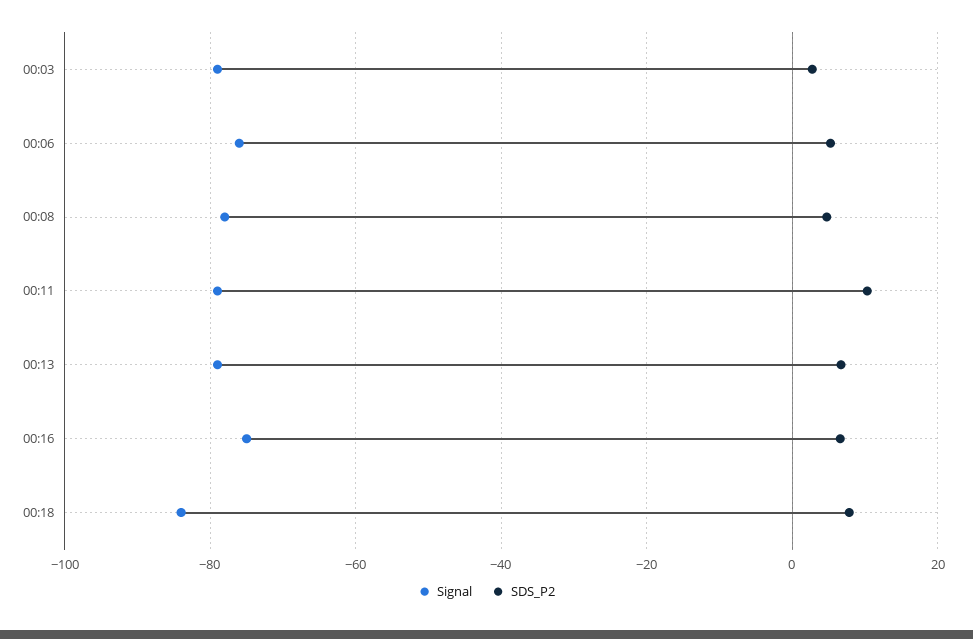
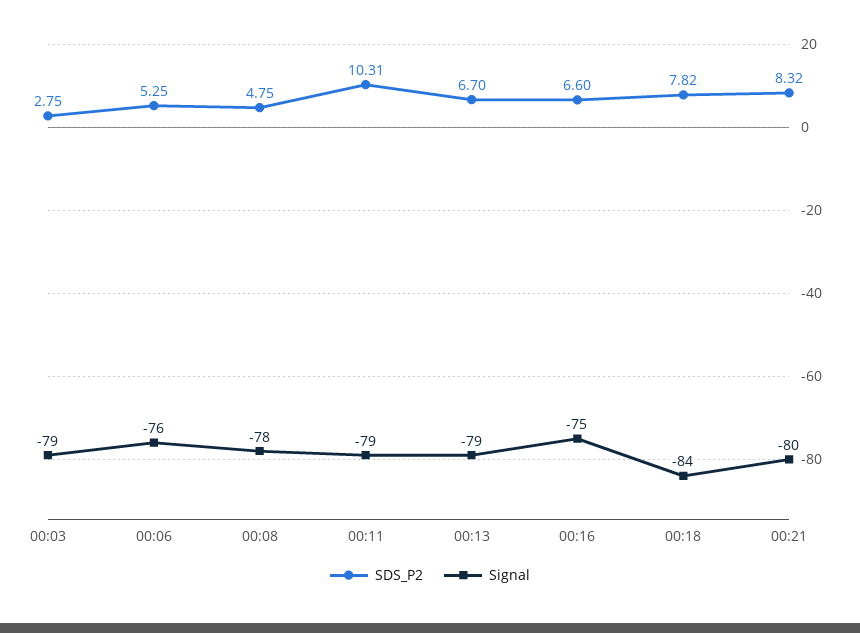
SDS_P2, 00:21: none -> 8.32
Signal, 00:21: none -> -80

